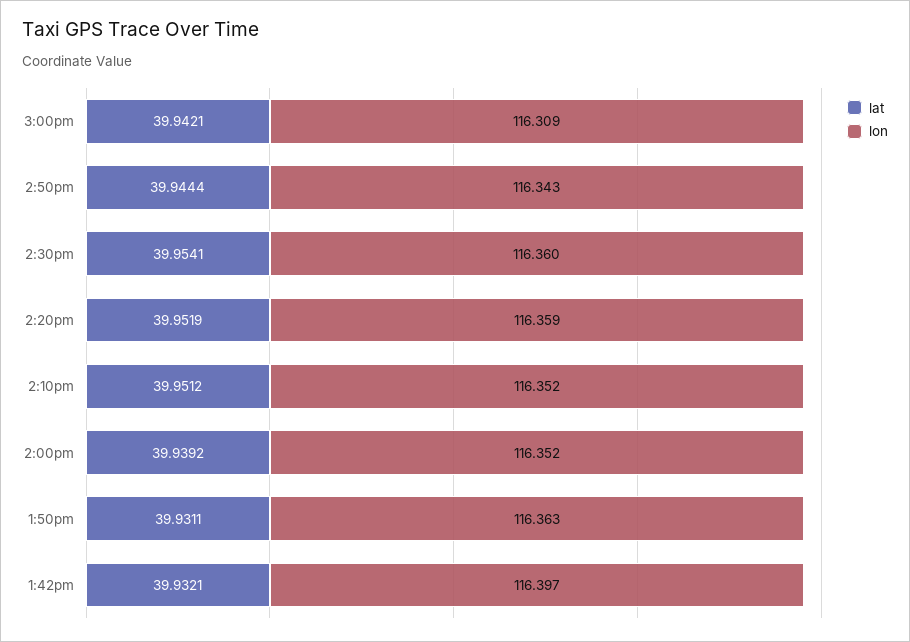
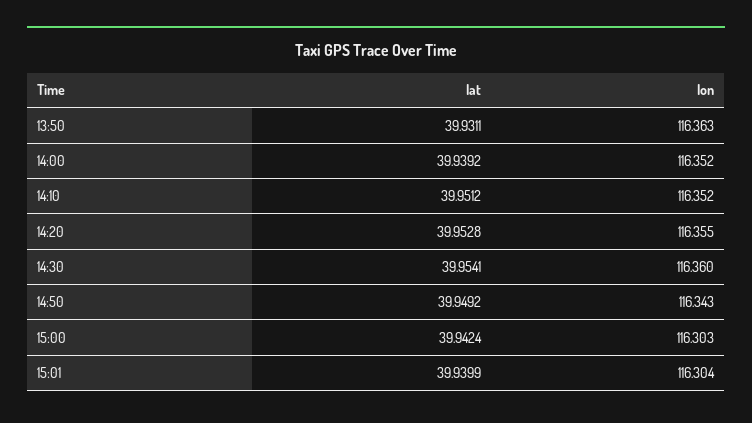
lat, 3:00pm: 39.9421 -> 39.9424
lon, 3:00pm: 116.309 -> 116.303
lat, 2:50pm: 39.9444 -> 39.9492
lat, 2:20pm: 39.9519 -> 39.9528
lon, 2:20pm: 116.359 -> 116.355
lat, 1:42pm: 39.9321 -> none
lon, 1:42pm: 116.397 -> none
lat, 15:01: none -> 39.9399
lon, 15:01: none -> 116.304

